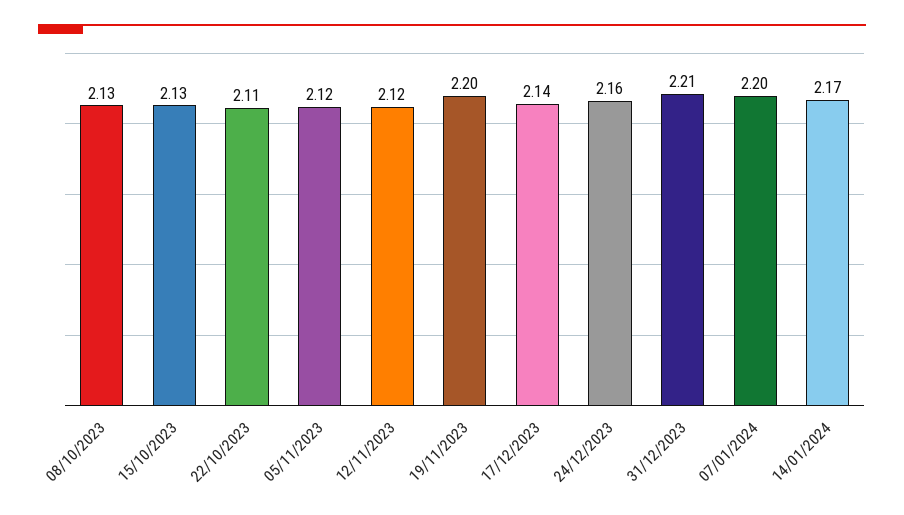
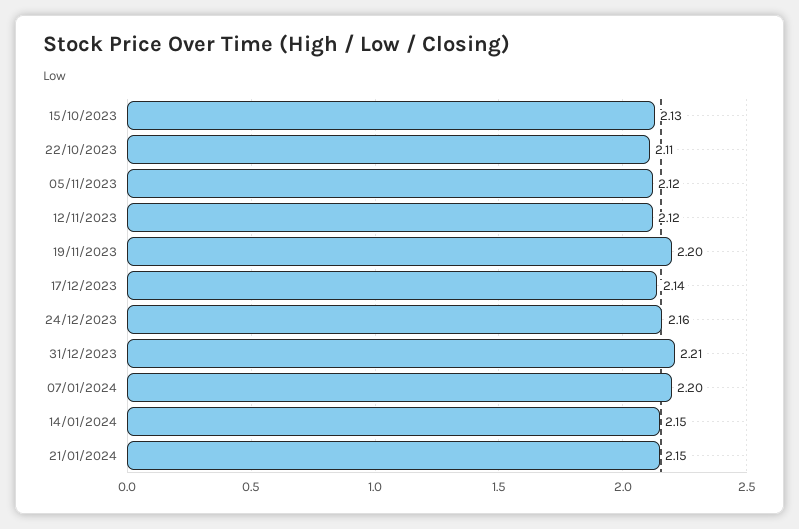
08/10/2023: 2.13 -> none
14/01/2024: 2.17 -> 2.15
21/01/2024: none -> 2.15

